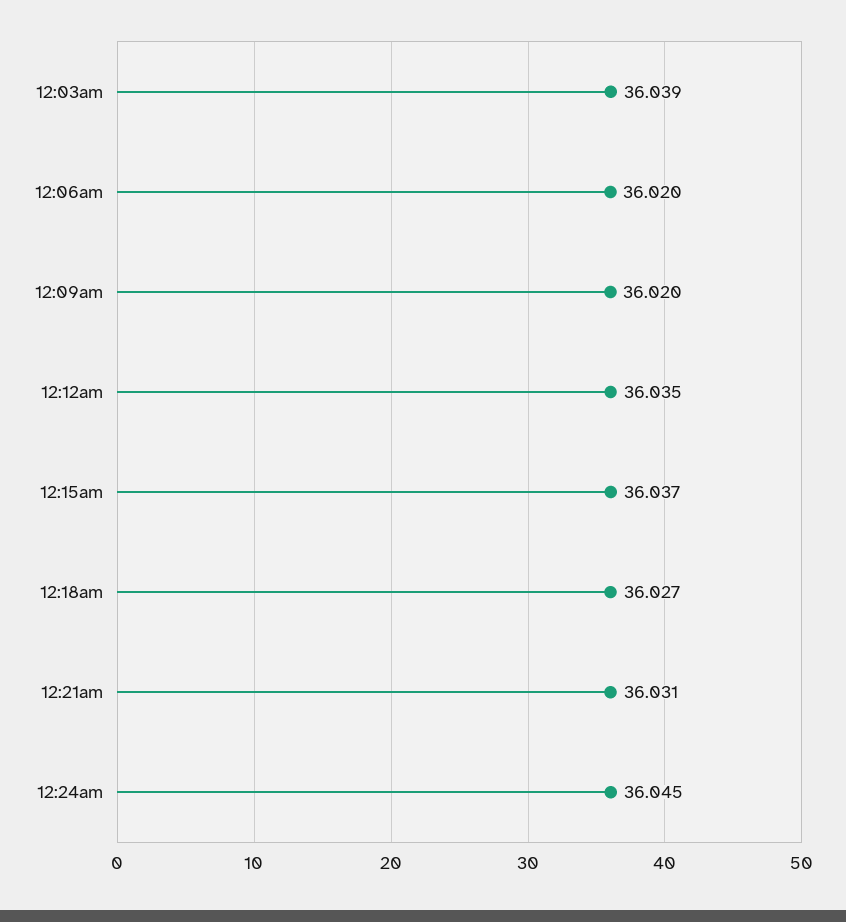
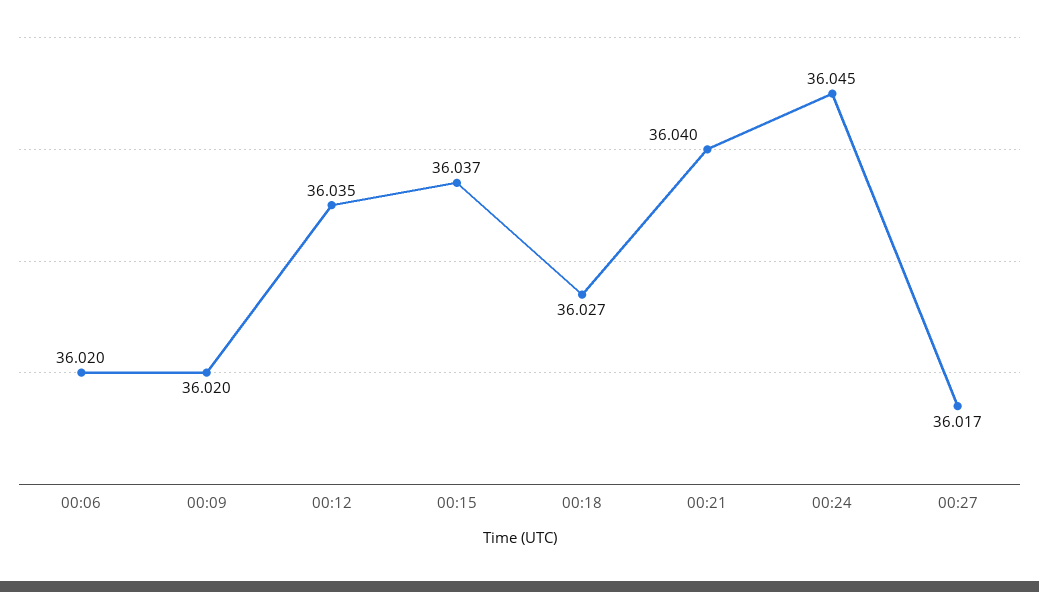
12:03am: 36.039 -> none
12:21am: 36.031 -> 36.04
00:27: none -> 36.017

